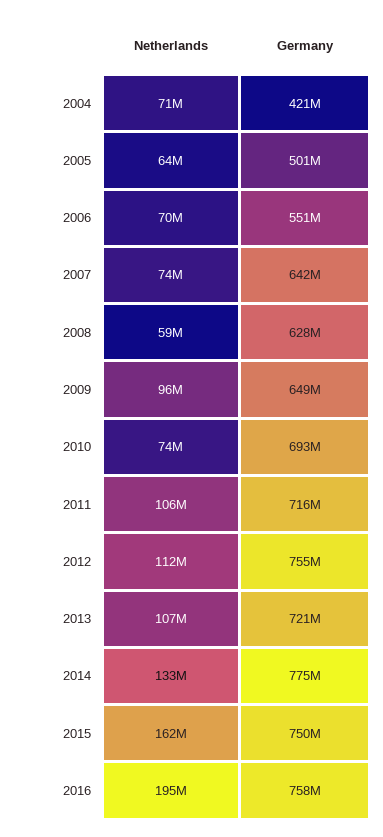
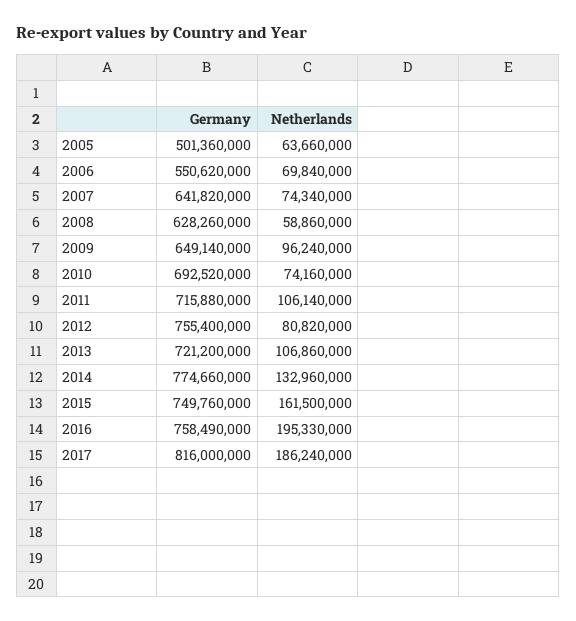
Netherlands, 2004: 71000000 -> none
Germany, 2004: 421000000 -> none
Netherlands, 2012: 112000000 -> 80820000
Germany, 2017: none -> 816000000
Netherlands, 2017: none -> 186240000

